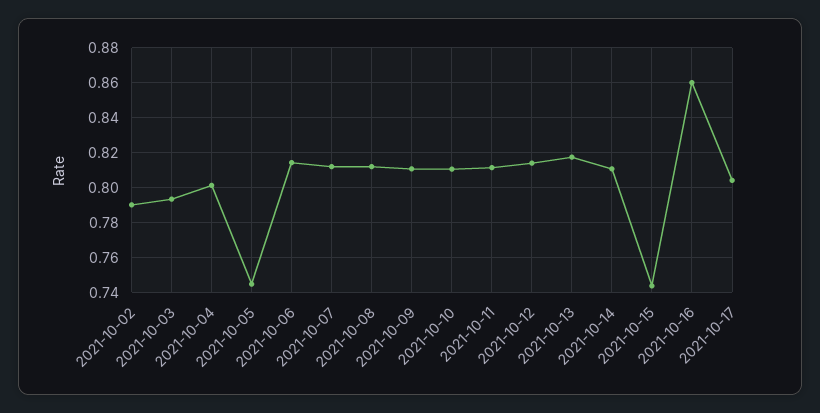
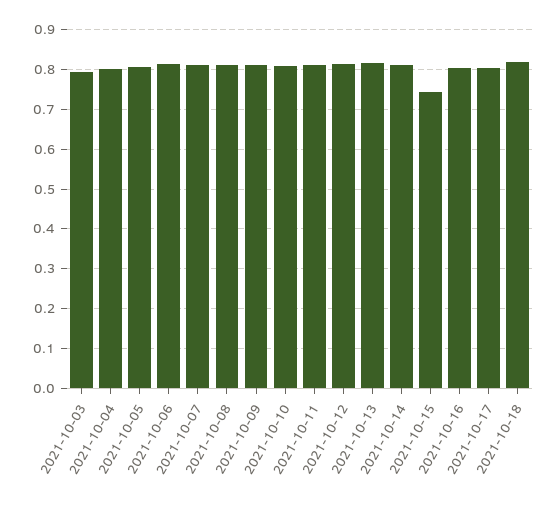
2021-10-02: 0.79 -> none
2021-10-05: 0.745 -> 0.8
2021-10-16: 0.86 -> 0.8
2021-10-18: none -> 0.82

